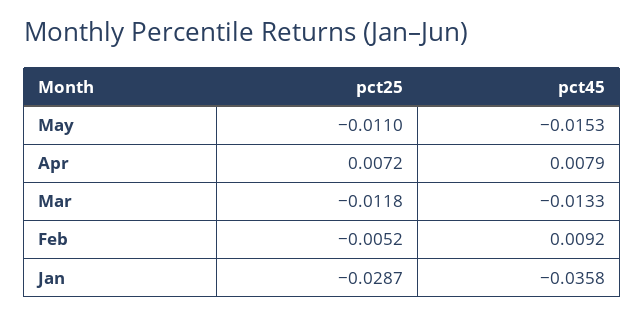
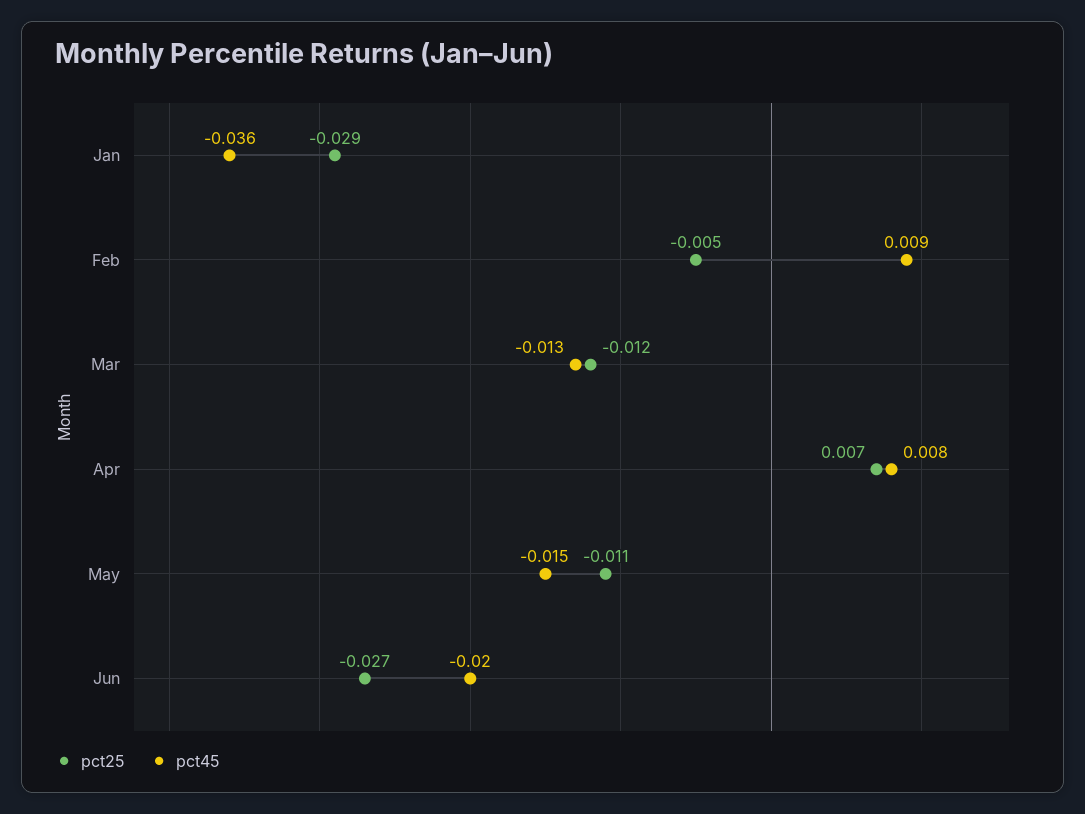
pct25, Jun: none -> -0.027
pct45, Jun: none -> -0.02

